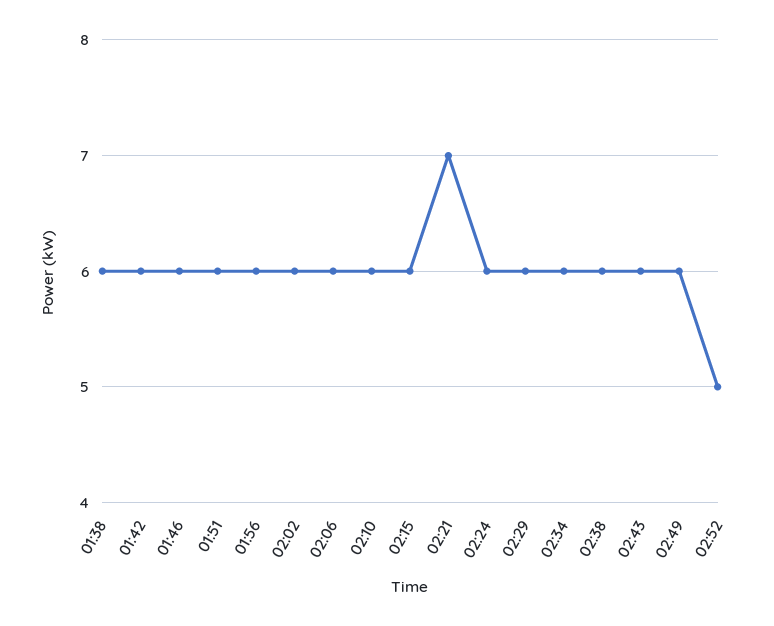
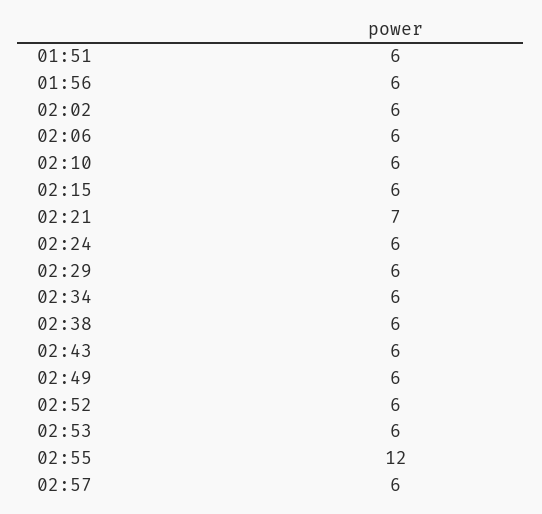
01:38: 6 -> none
01:42: 6 -> none
01:46: 6 -> none
02:52: 5 -> 6
02:53: none -> 6
02:55: none -> 12
02:57: none -> 6

